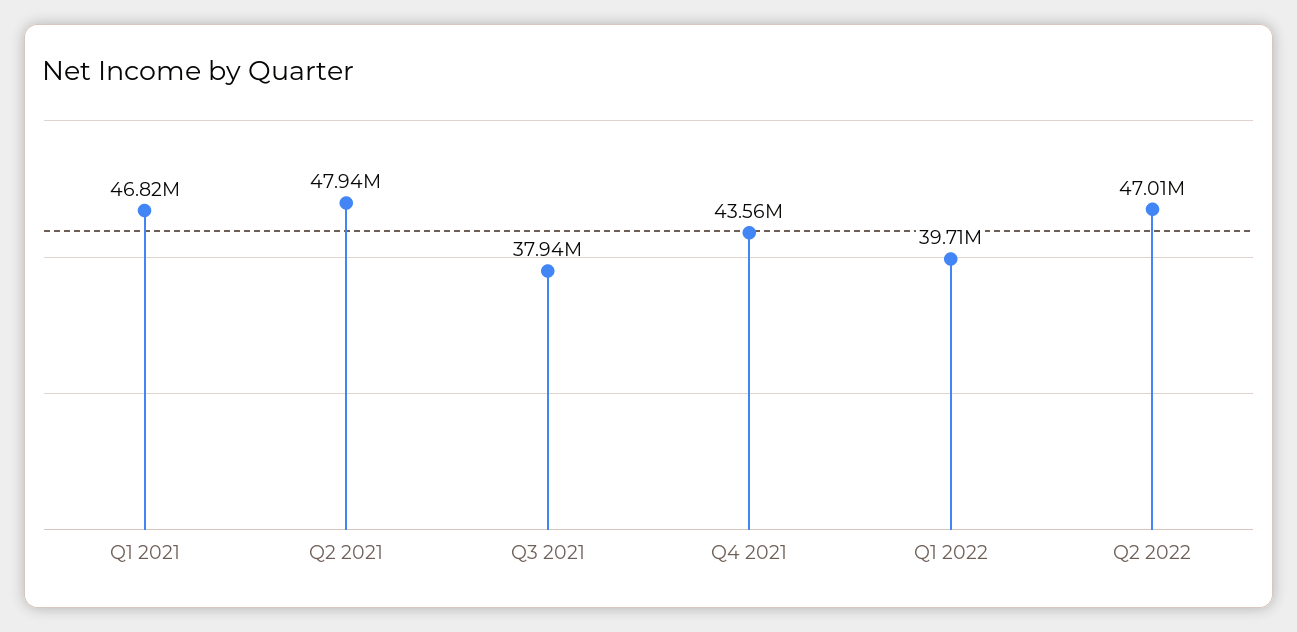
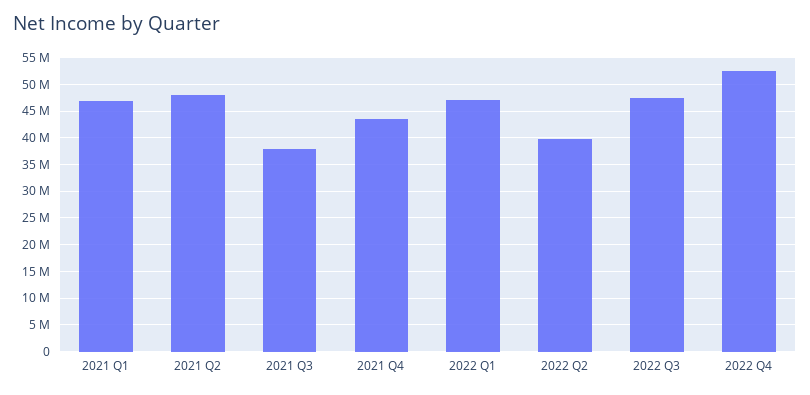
Q1 2022: 39710000 -> 47500000
Q2 2022: 47010000 -> 40000000
2022 Q3: none -> 47500000
2022 Q4: none -> 52500000

